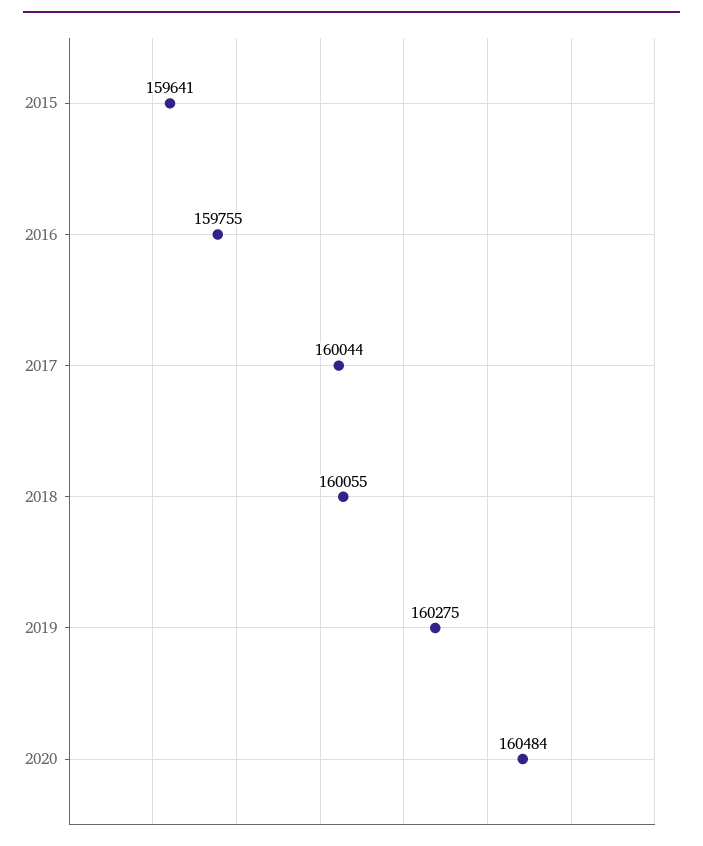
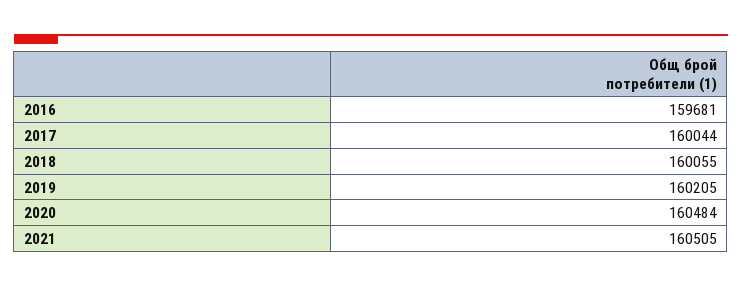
2015: 159641 -> none
2016: 159755 -> 159681
2019: 160275 -> 160205
2021: none -> 160505

